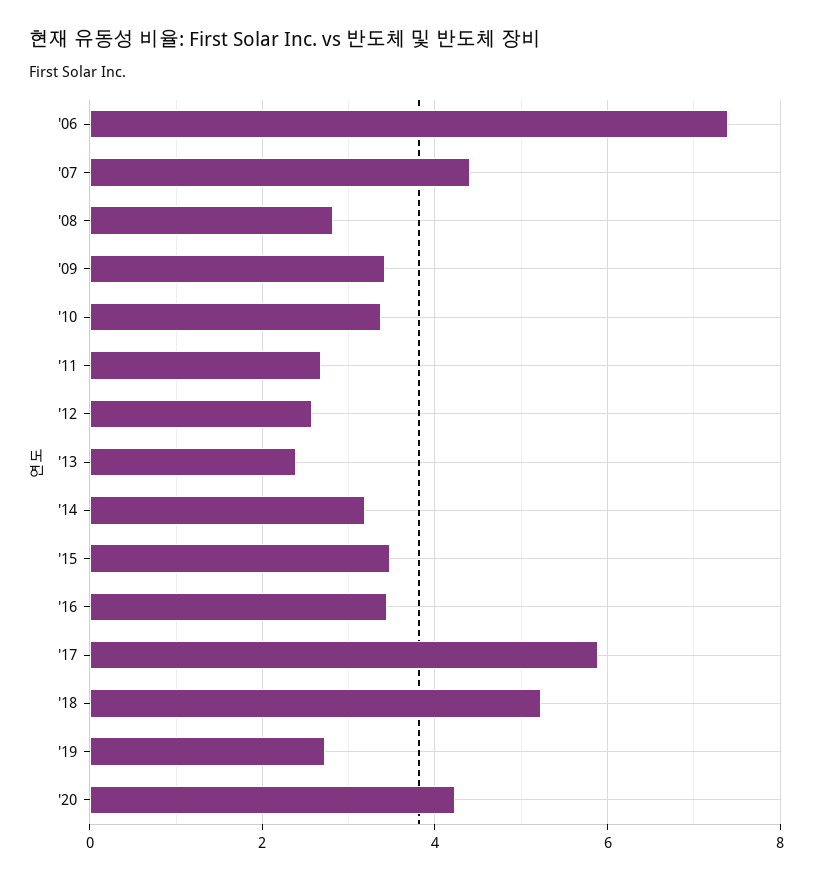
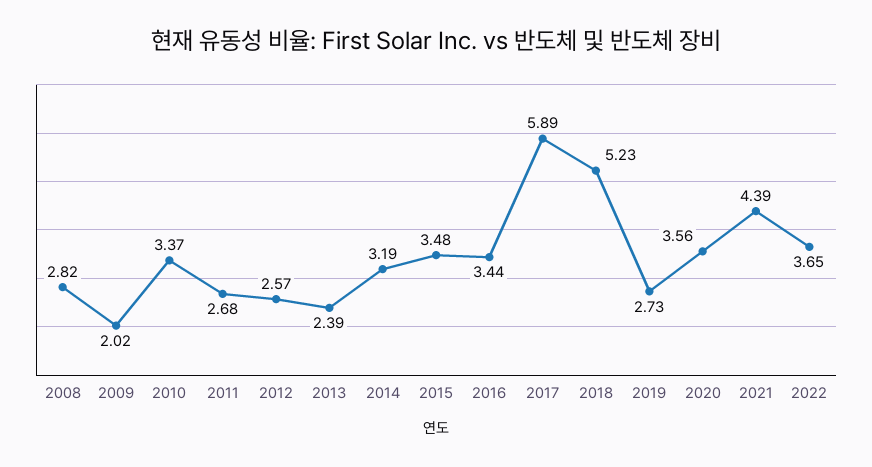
'06: 7.4 -> none
'07: 4.4 -> none
'09: 3.4 -> 2.02
'20: 4.2 -> 3.56
2021: none -> 4.39
2022: none -> 3.65

